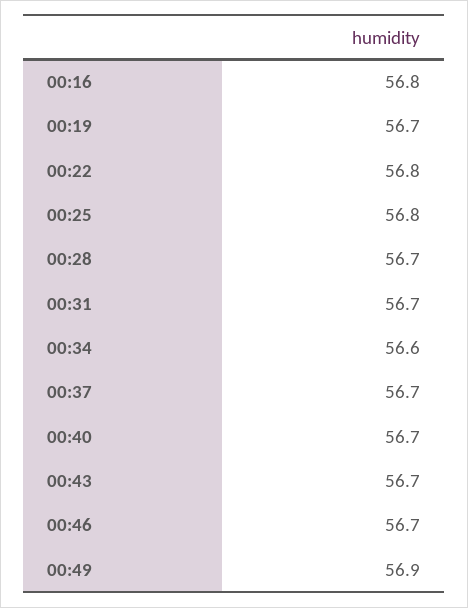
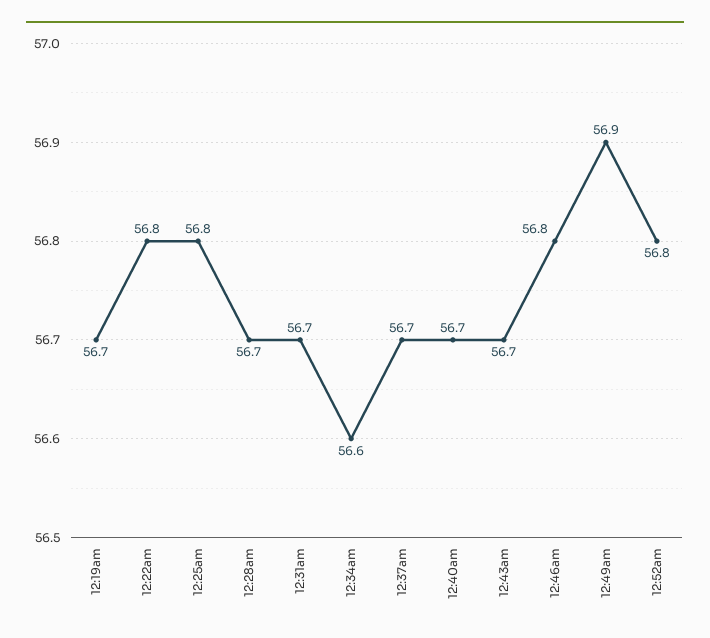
00:16: 56.8 -> none
00:46: 56.7 -> 56.8
12:52am: none -> 56.8

